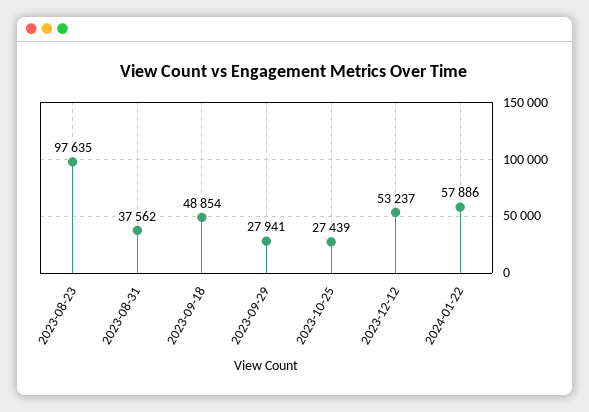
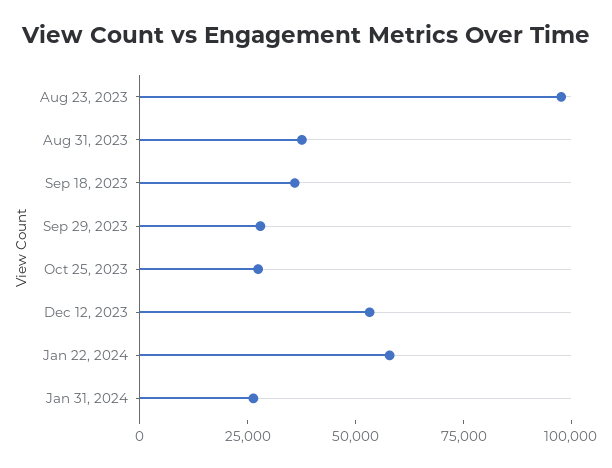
2023-09-18: 48854 -> 35000
Jan 31, 2024: none -> 25000

